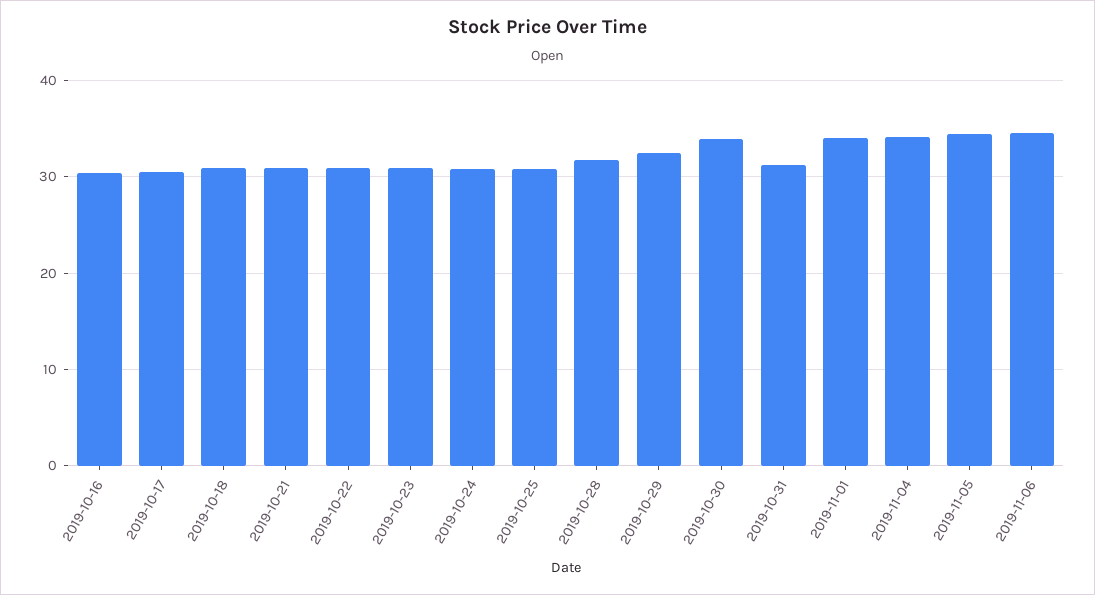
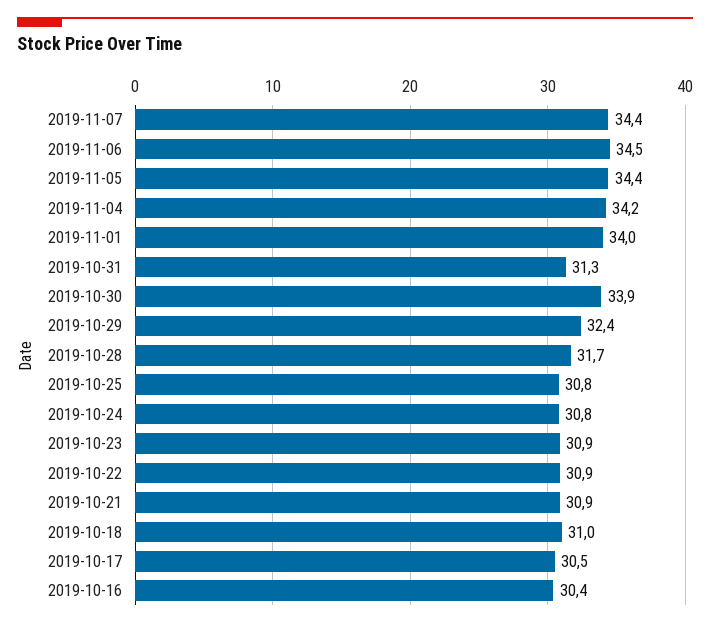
2019-11-07: none -> 34.4

